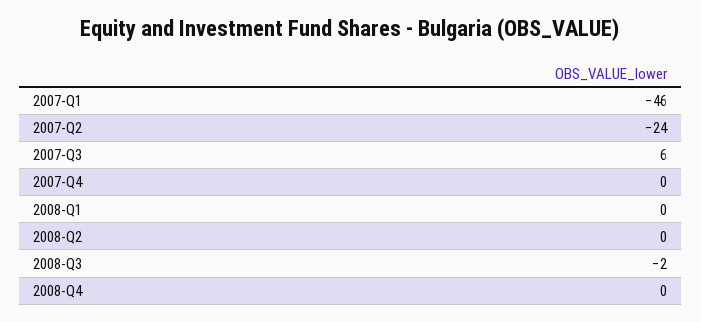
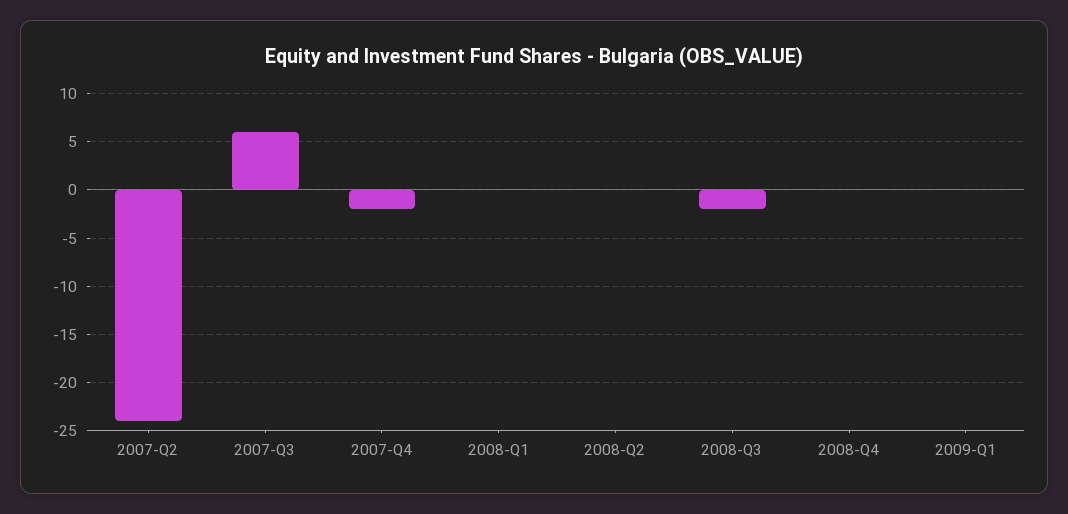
2007-Q1: -46 -> none
2007-Q4: 0 -> -2
2009-Q1: none -> 0

